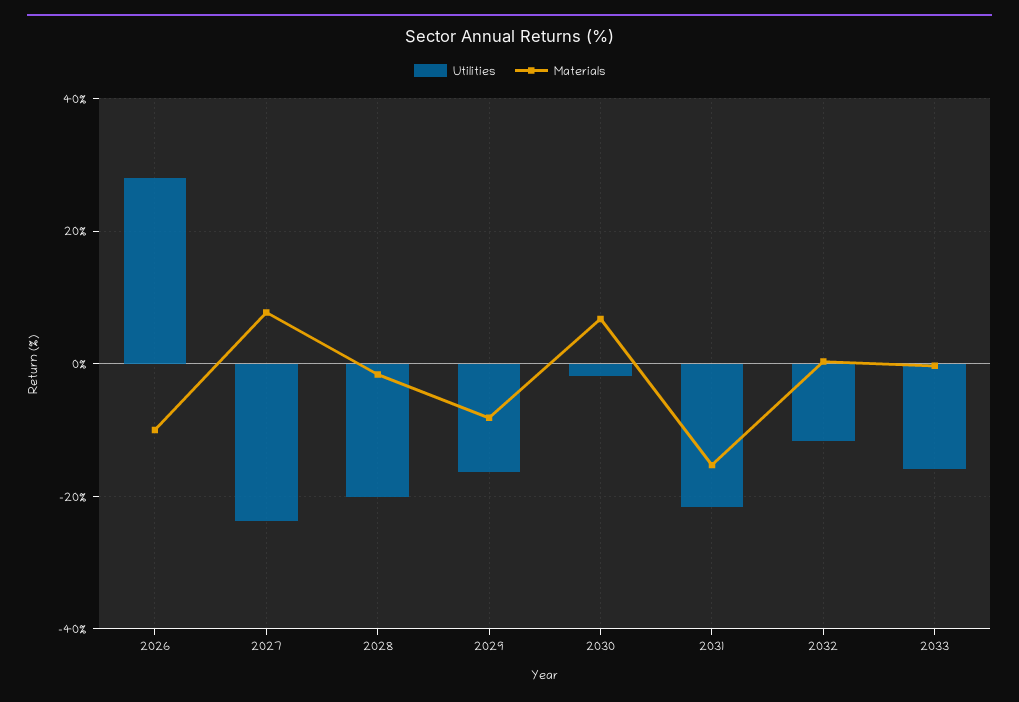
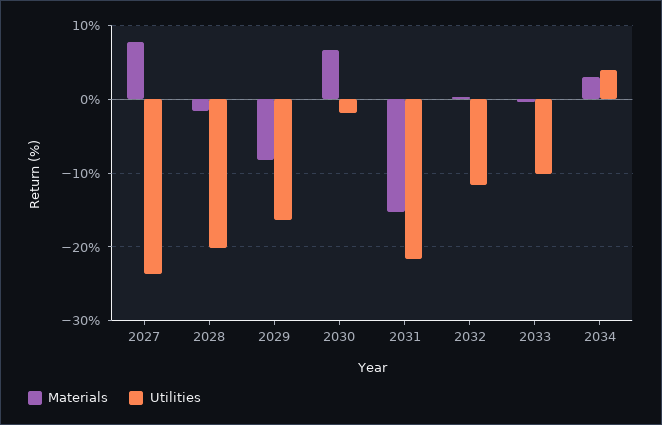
Utilities, 2026: 28 -> none
Materials, 2026: -10 -> none
Utilities, 2033: -16 -> -10
Materials, 2034: none -> 3
Utilities, 2034: none -> 4

